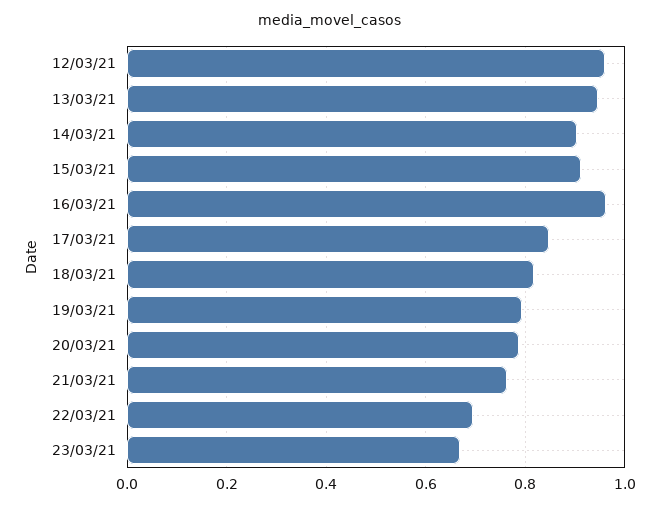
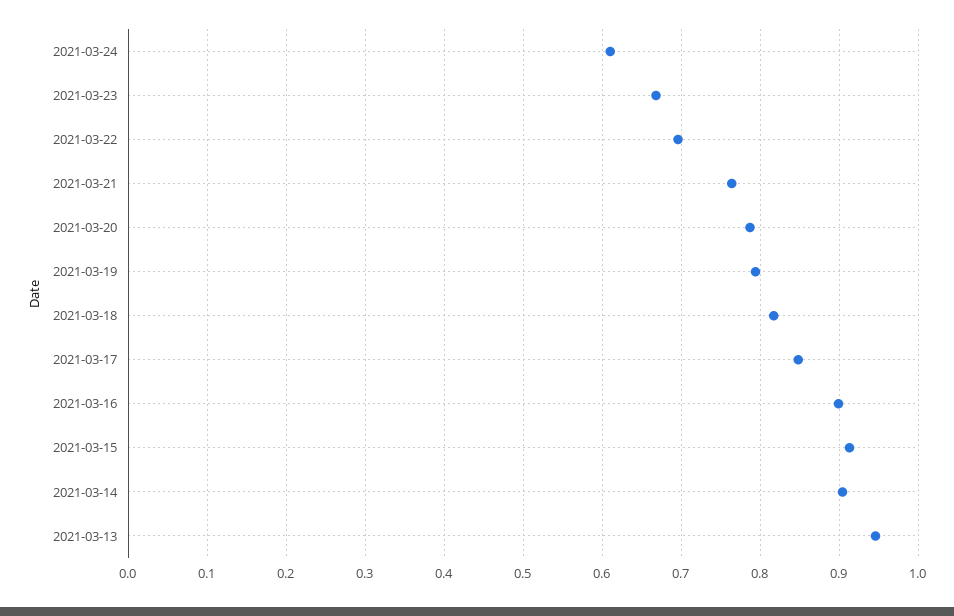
12/03/21: 0.96 -> none
16/03/21: 0.96 -> 0.9
2021-03-24: none -> 0.61

